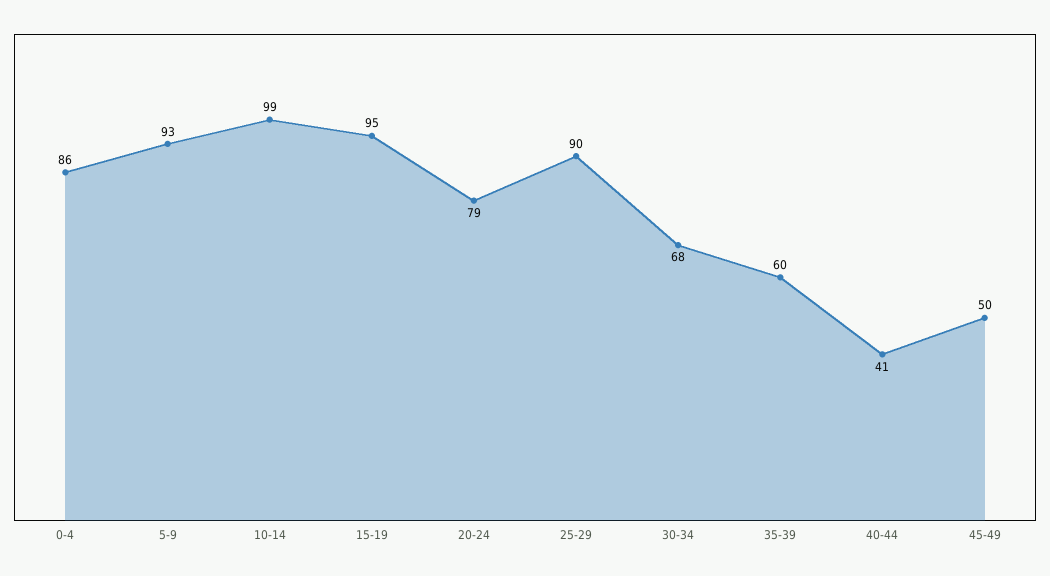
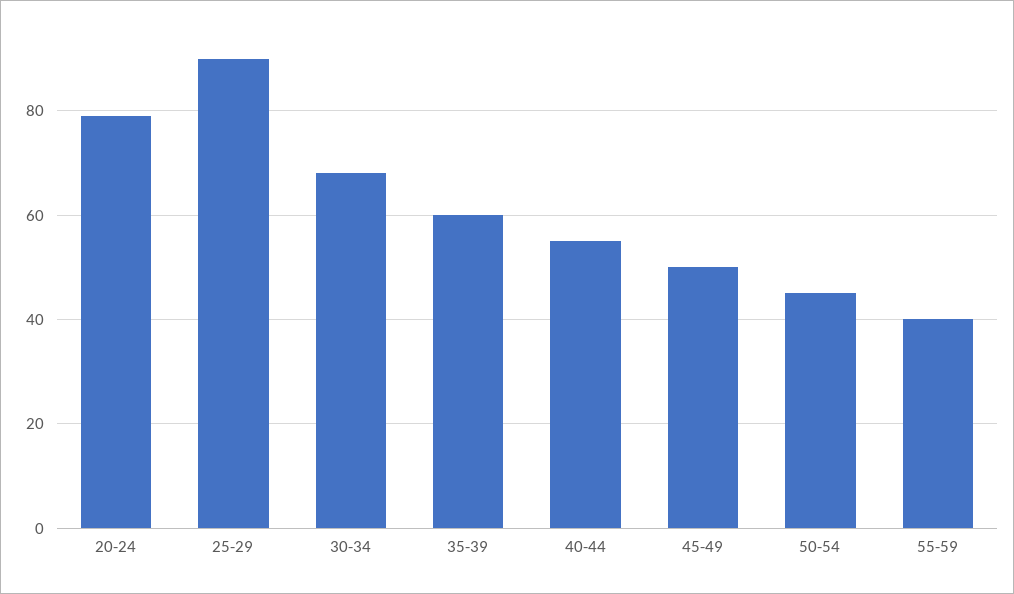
0-4: 86 -> none
5-9: 93 -> none
10-14: 99 -> none
15-19: 95 -> none
40-44: 41 -> 55
50-54: none -> 45
55-59: none -> 40

